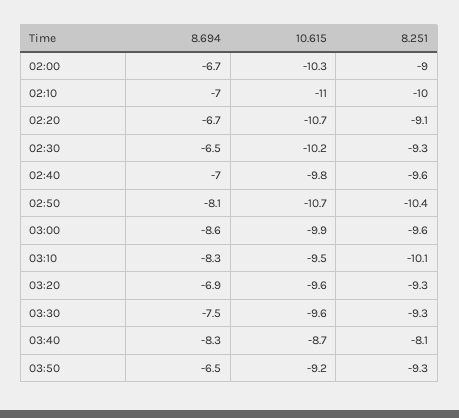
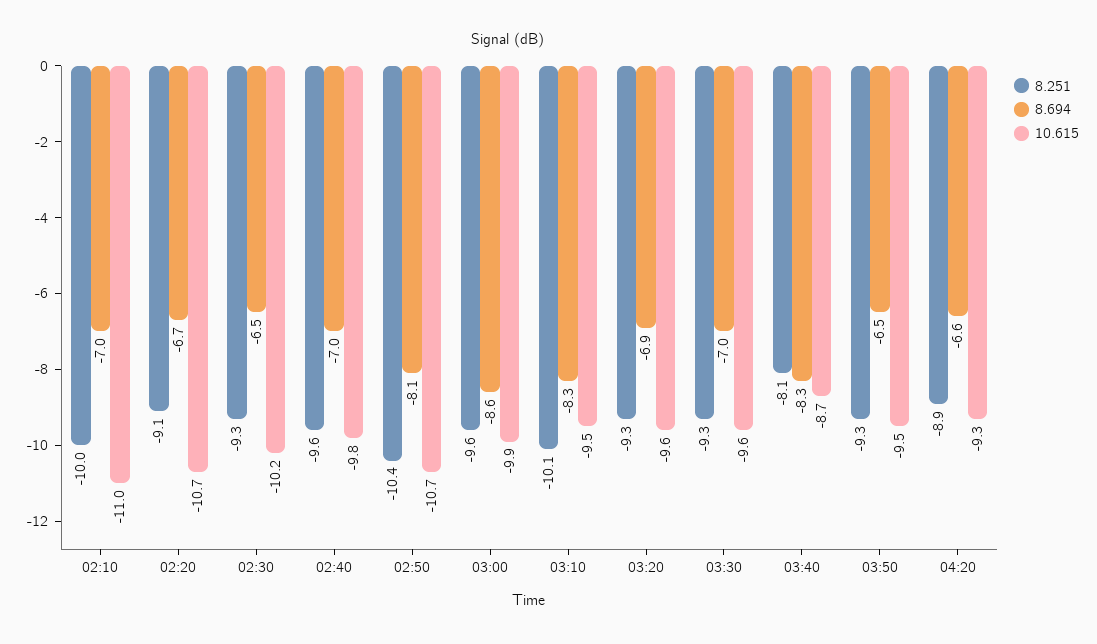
8.694, 02:00: -6.7 -> none
10.615, 02:00: -10.3 -> none
8.251, 02:00: -9 -> none
8.694, 03:30: -7.5 -> -7
10.615, 03:50: -9.2 -> -9.5
8.251, 04:20: none -> -8.9
8.694, 04:20: none -> -6.6
10.615, 04:20: none -> -9.3

